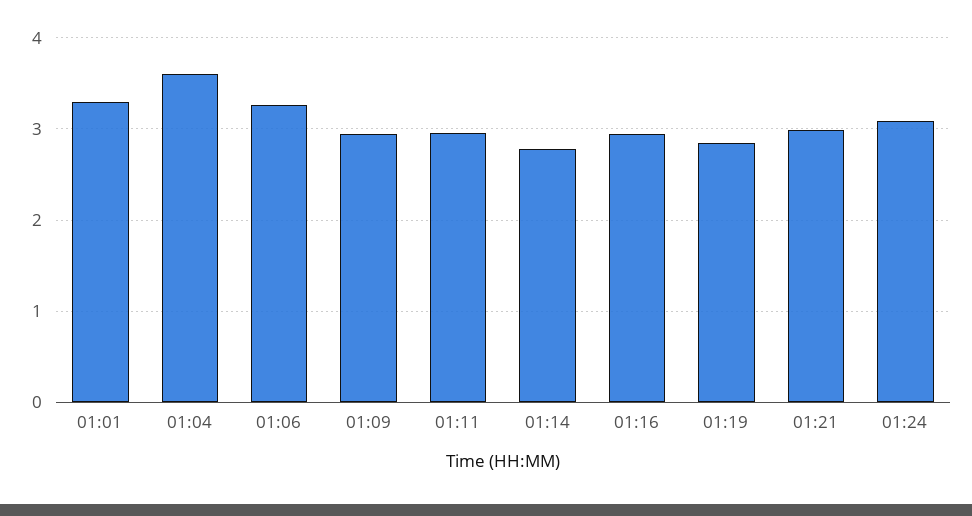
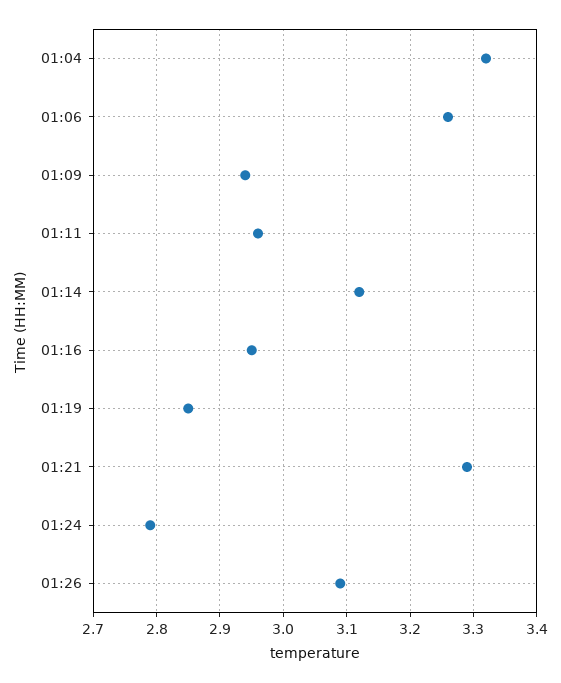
01:01: 3.3 -> none
01:04: 3.6 -> 3.32
01:14: 2.8 -> 3.12
01:21: 3 -> 3.29
01:24: 3.1 -> 2.79
01:26: none -> 3.09

